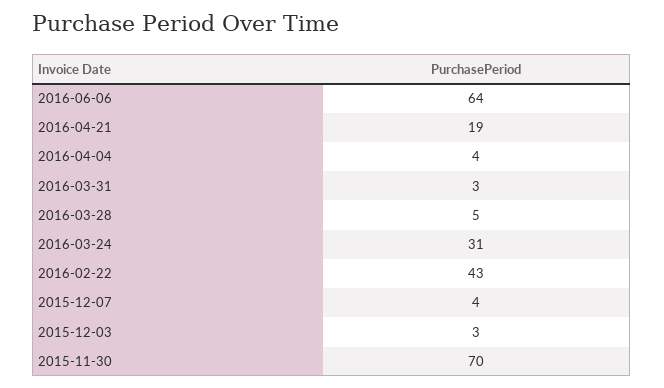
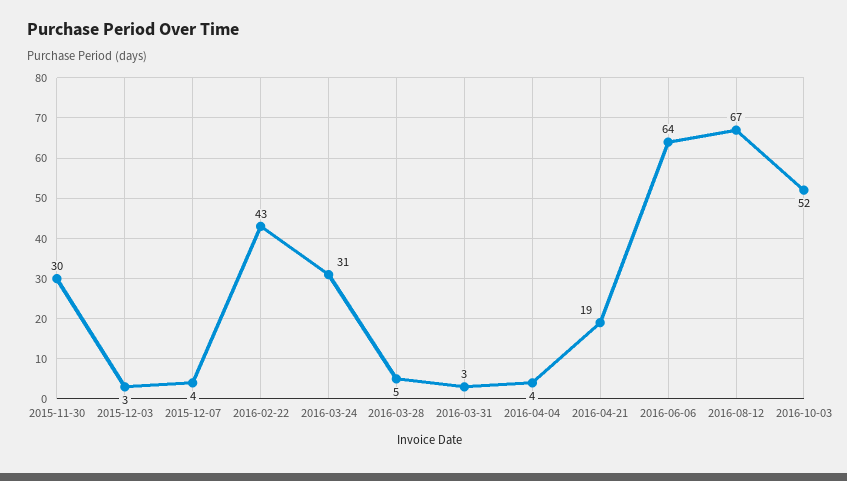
2015-11-30: 70 -> 30
2016-08-12: none -> 67
2016-10-03: none -> 52

